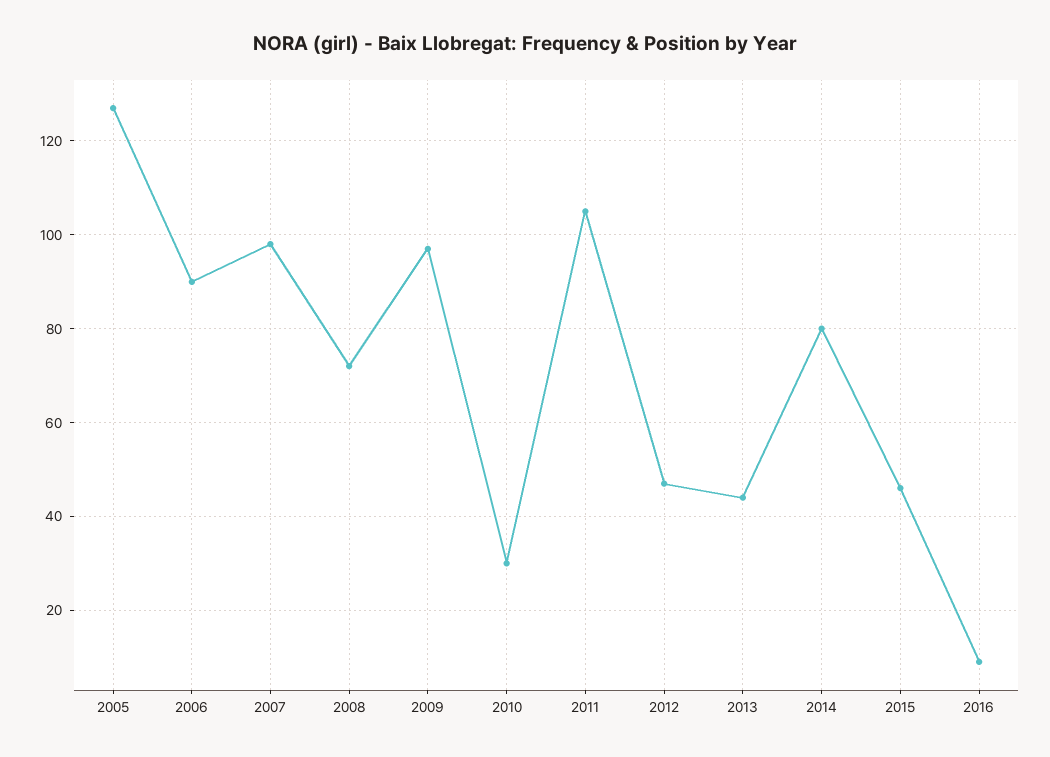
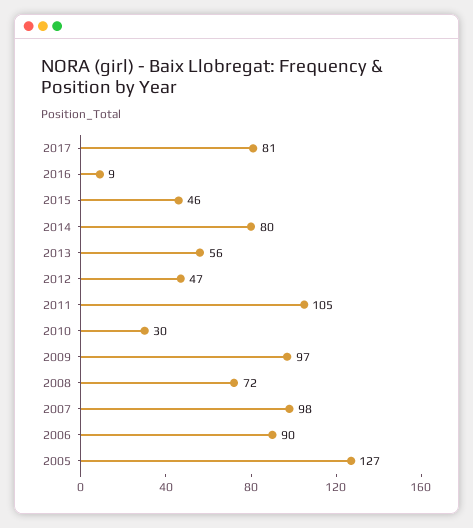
2013: 45 -> 56
2017: none -> 81

